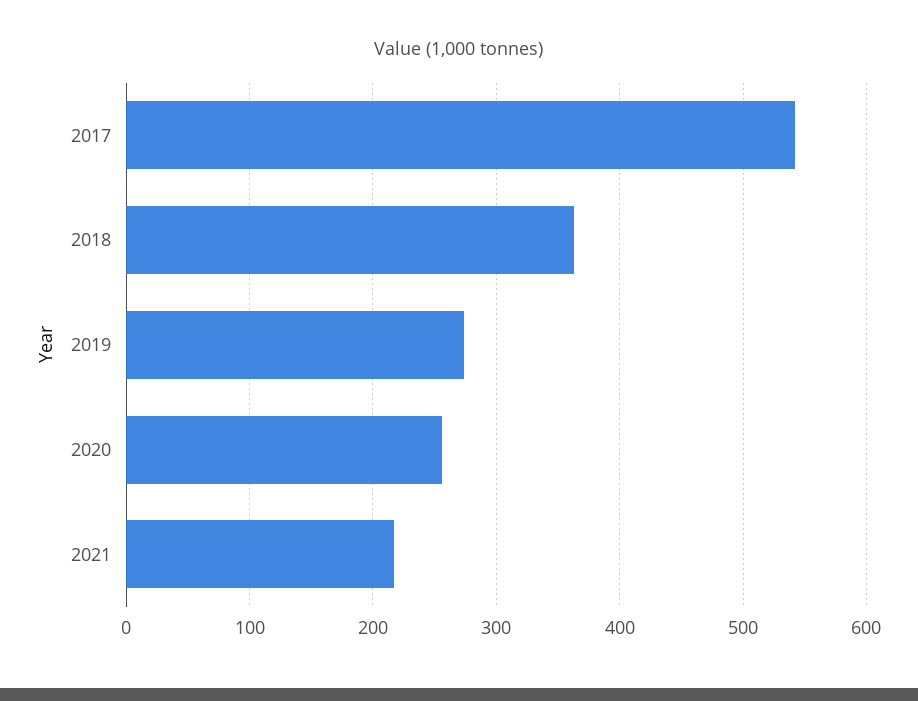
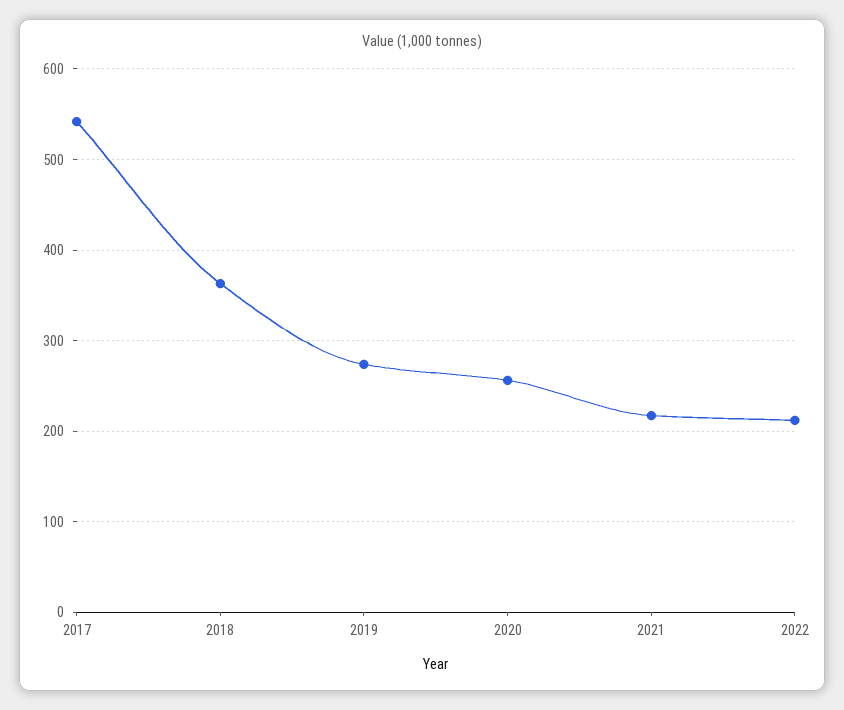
2022: none -> 210

